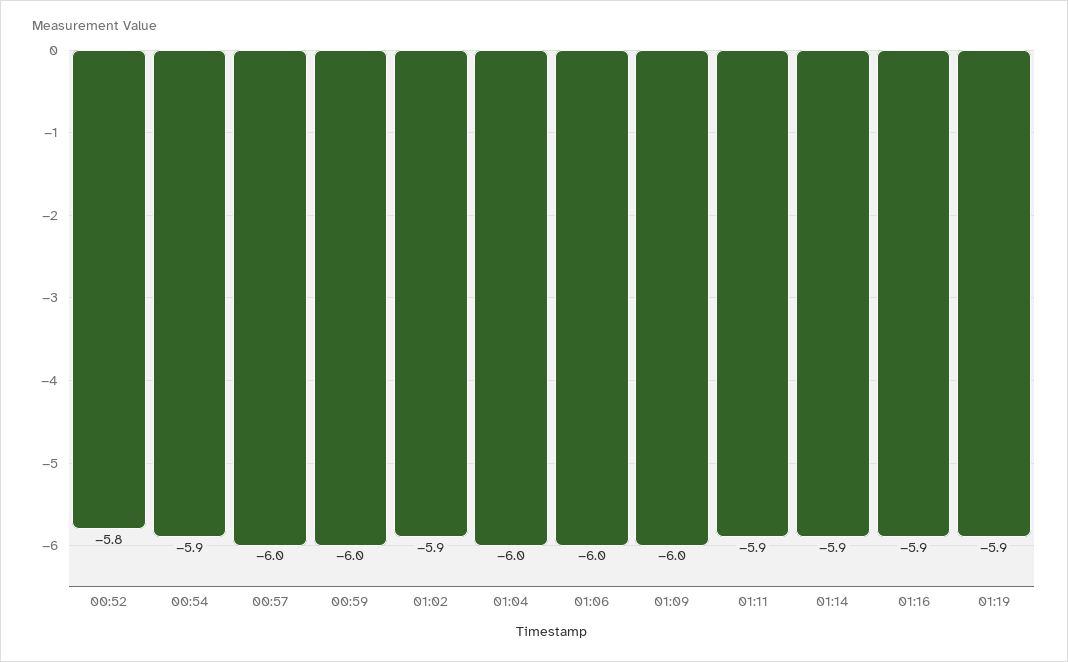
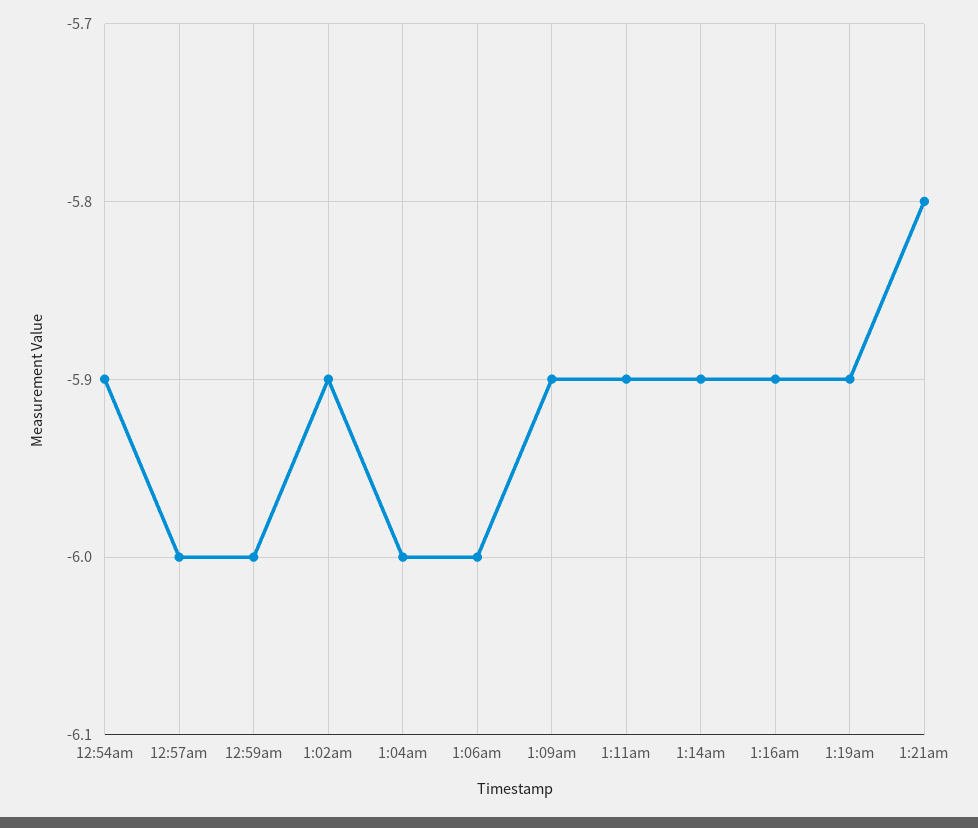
00:52: -5.8 -> none
01:09: -6 -> -5.9
1:21am: none -> -5.8

